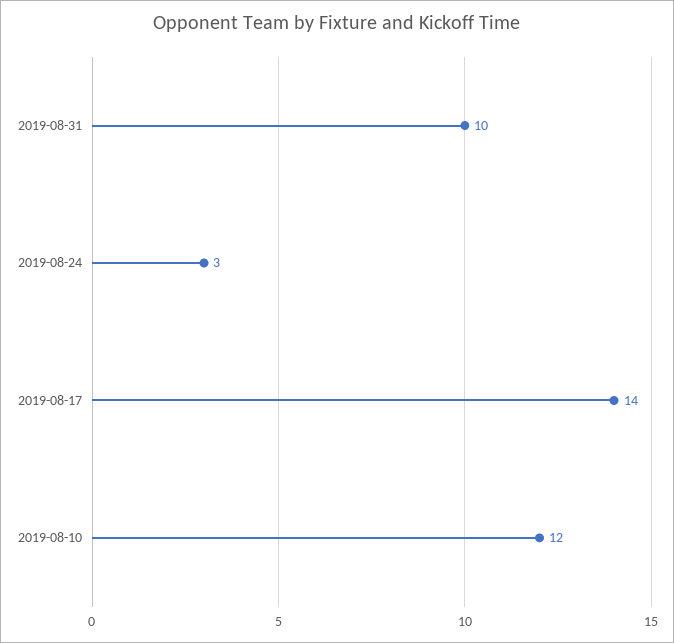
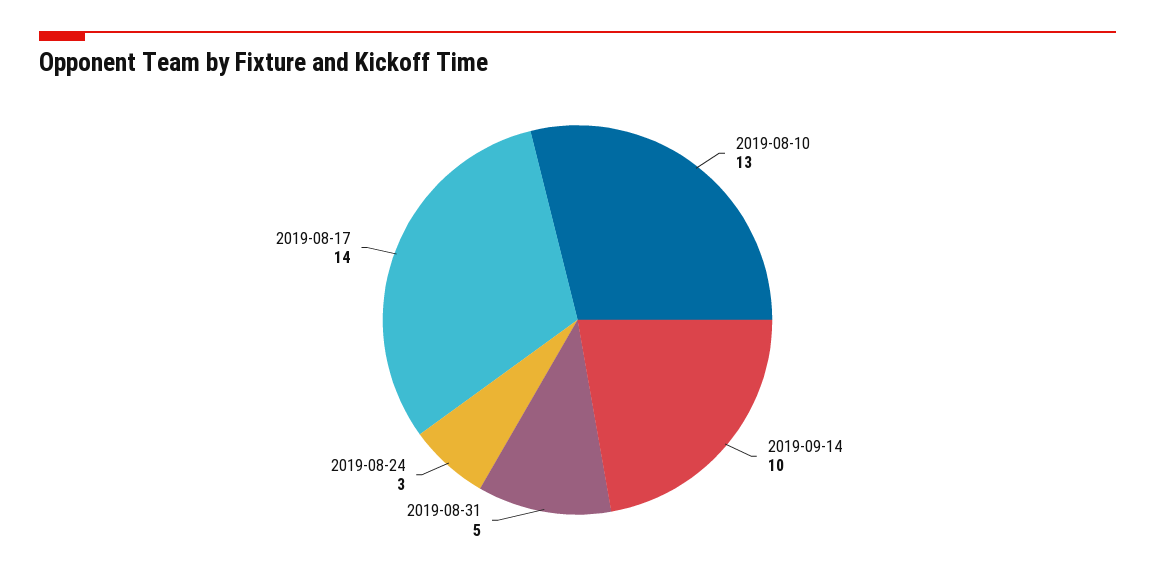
2019-08-31: 10 -> 5
2019-08-10: 12 -> 13
2019-09-14: none -> 10

